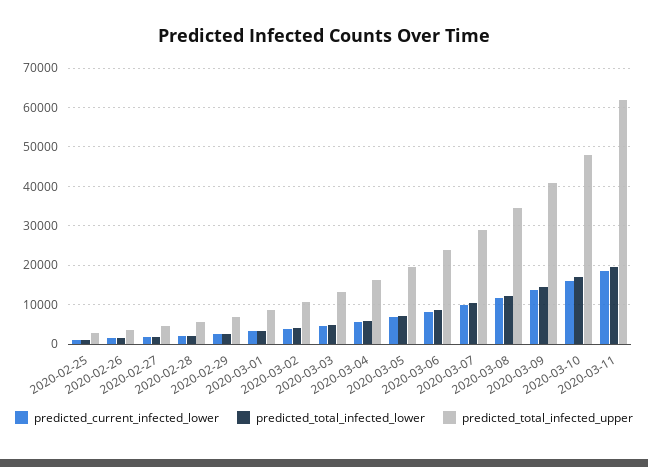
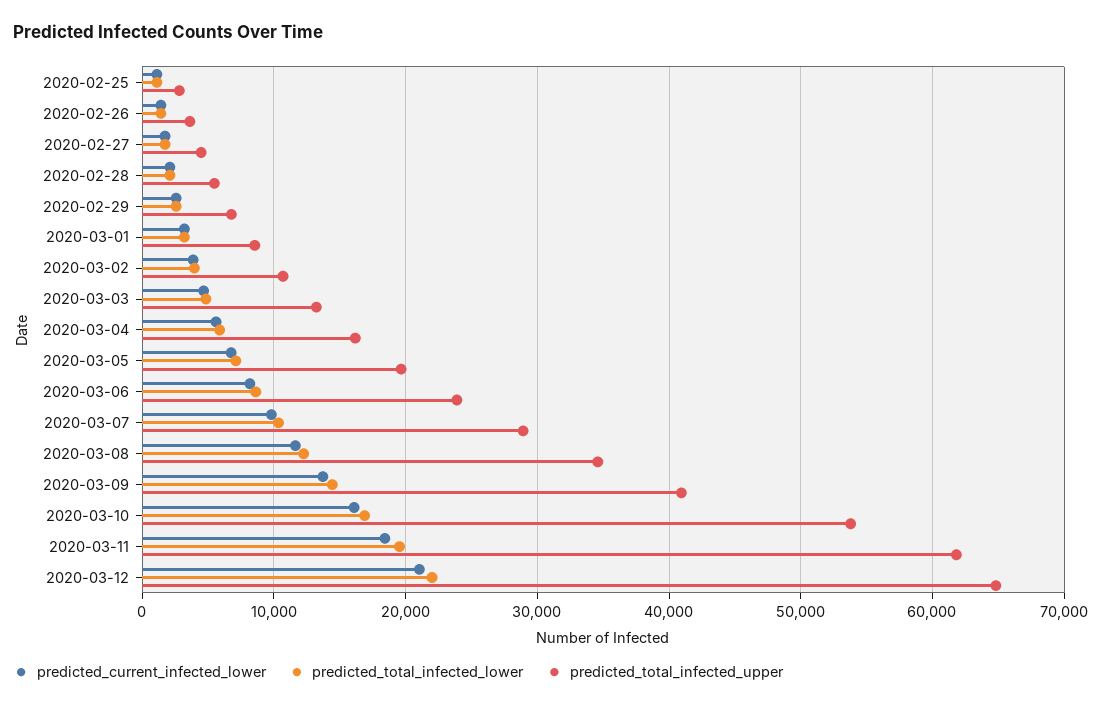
predicted_total_infected_upper, 2020-03-10: 48000 -> 54000
predicted_current_infected_lower, 2020-03-12: none -> 21000
predicted_total_infected_lower, 2020-03-12: none -> 22000
predicted_total_infected_upper, 2020-03-12: none -> 65000

